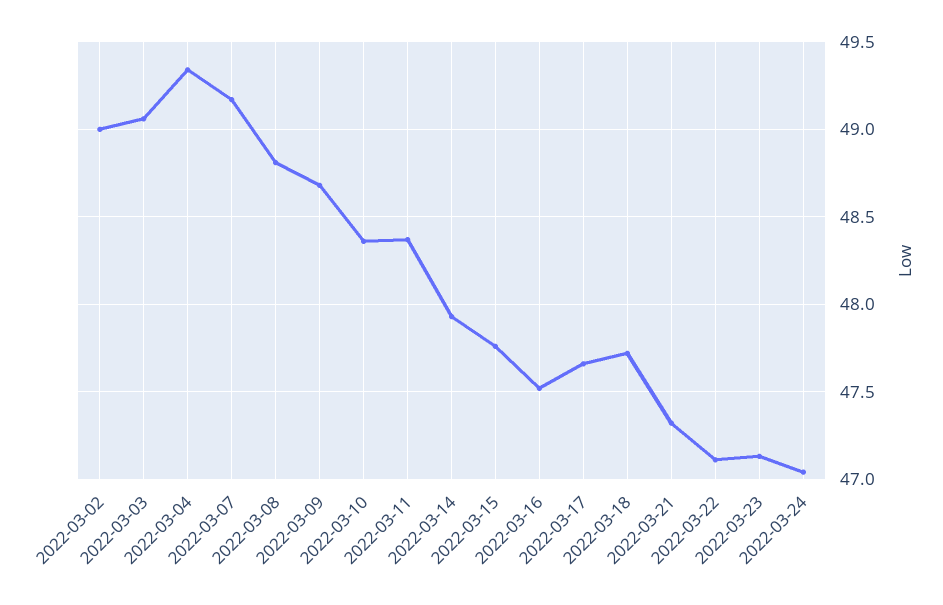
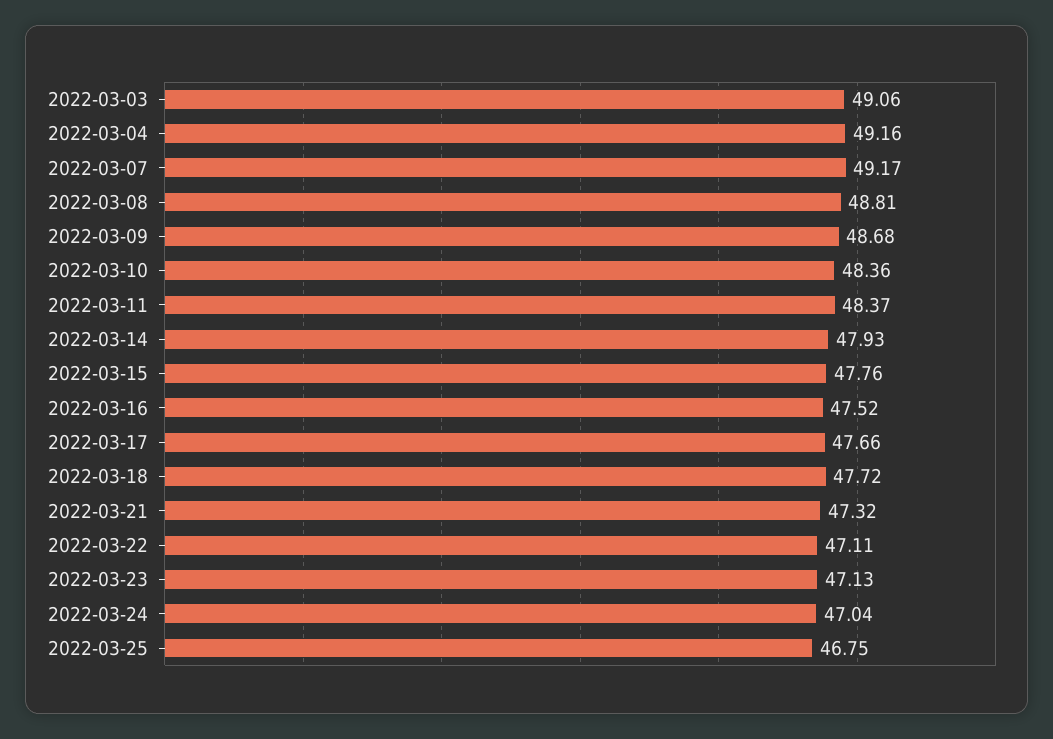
2022-03-02: 49 -> none
2022-03-04: 49.35 -> 49.16
2022-03-25: none -> 46.75

